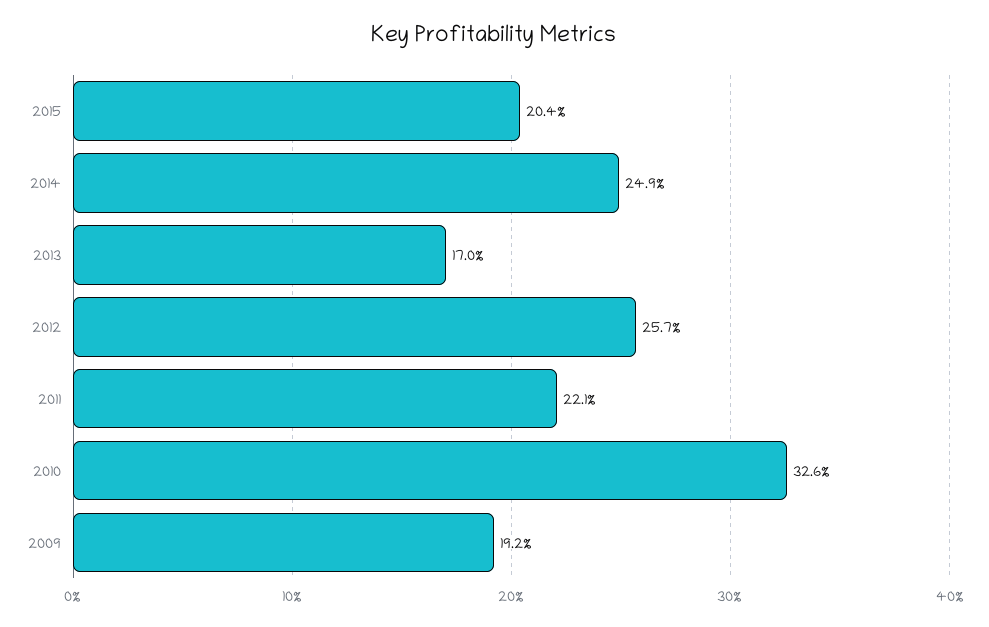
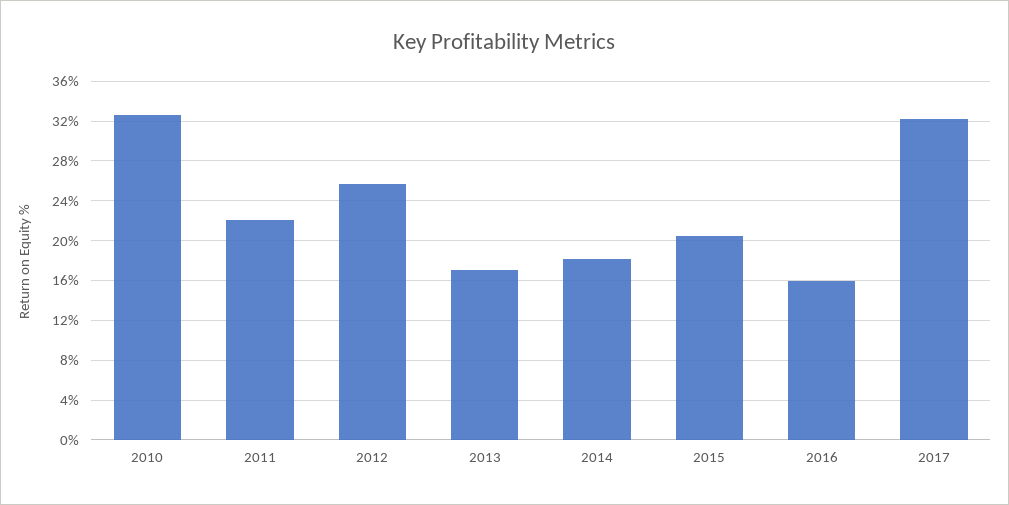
2014: 24.9 -> 18
2009: 19.2 -> none
2016: none -> 16
2017: none -> 32

